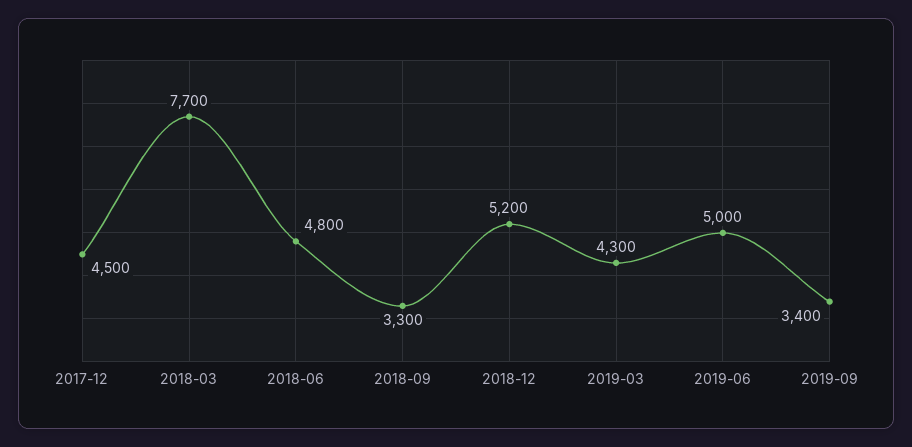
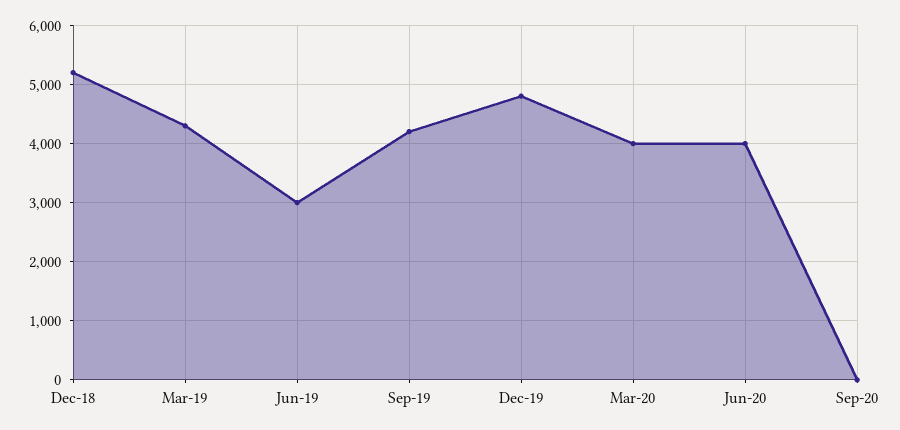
2017-12: 4500 -> none
2018-03: 7700 -> none
2018-06: 4800 -> none
2018-09: 3300 -> none
2019-06: 5000 -> 3000
2019-09: 3400 -> 4200
Dec-19: none -> 4800
Mar-20: none -> 4000
Jun-20: none -> 4000
Sep-20: none -> 0

